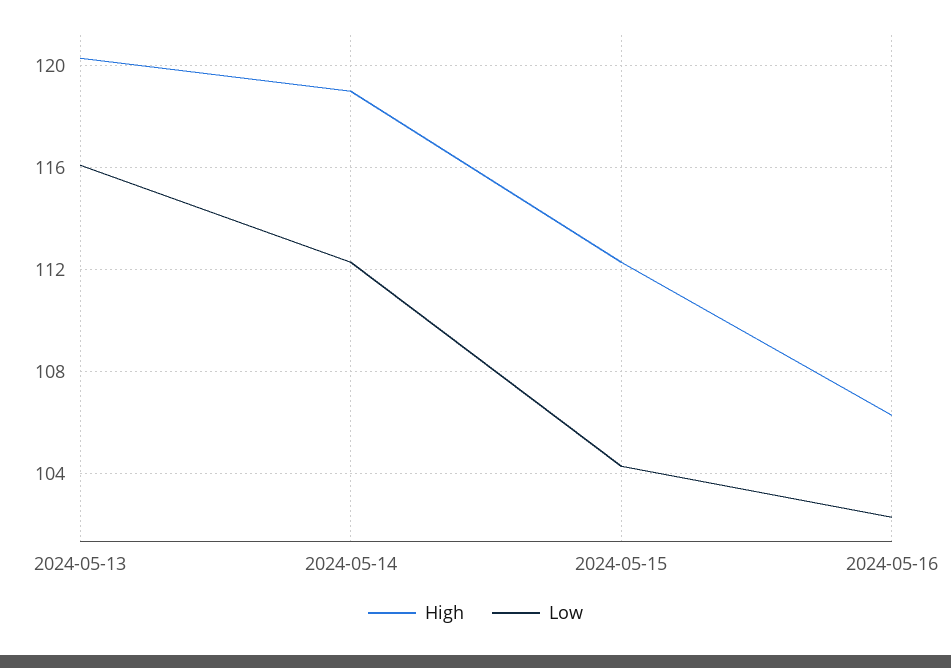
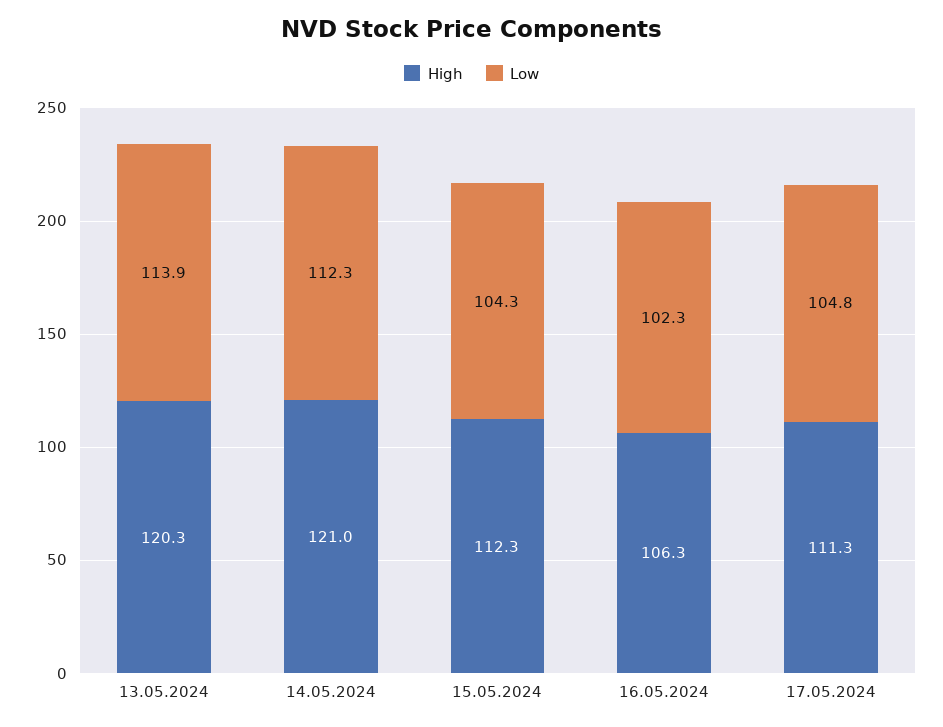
Low, 2024-05-13: 116 -> 113.9
High, 2024-05-14: 119 -> 121
High, 17.05.2024: none -> 111.3
Low, 17.05.2024: none -> 104.8

